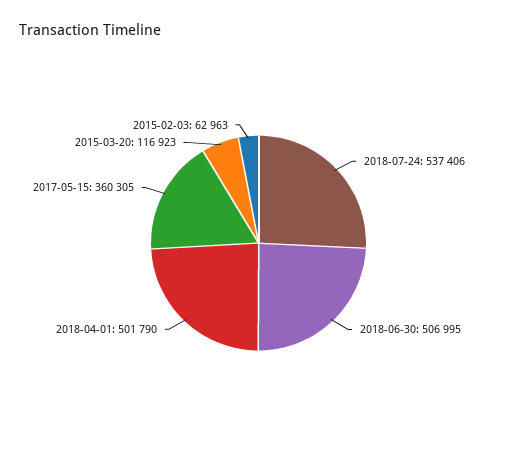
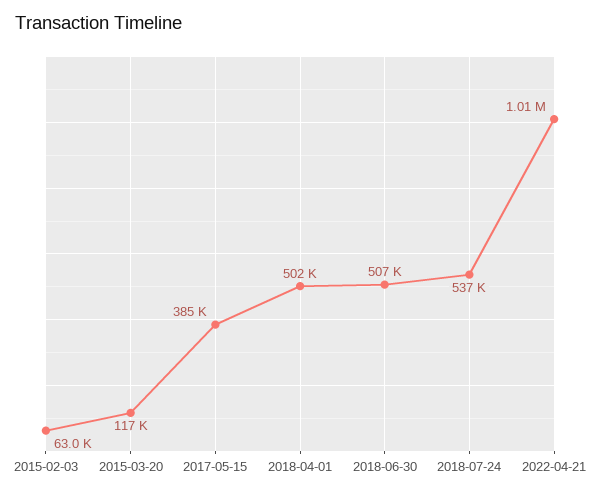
2017-05-15: 360305 -> 385000
2022-04-21: none -> 1010000

